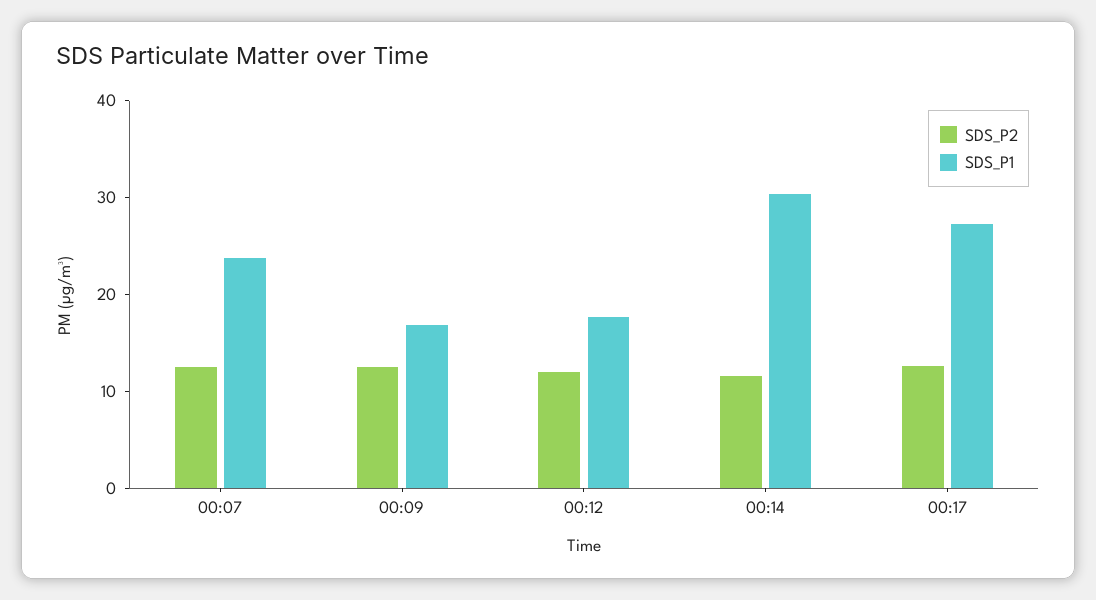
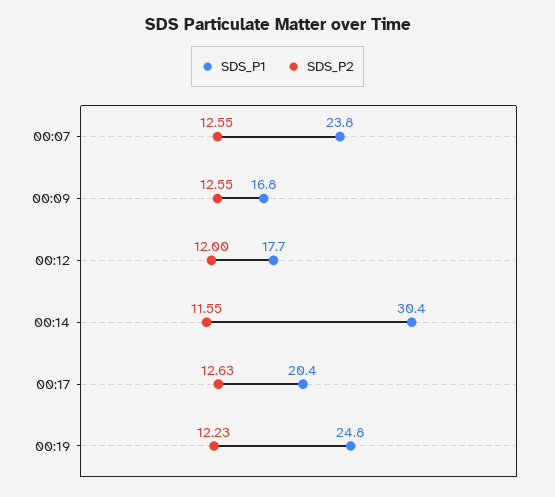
SDS_P1, 00:17: 28 -> 20.4
SDS_P1, 00:19: none -> 24.8
SDS_P2, 00:19: none -> 12.23

